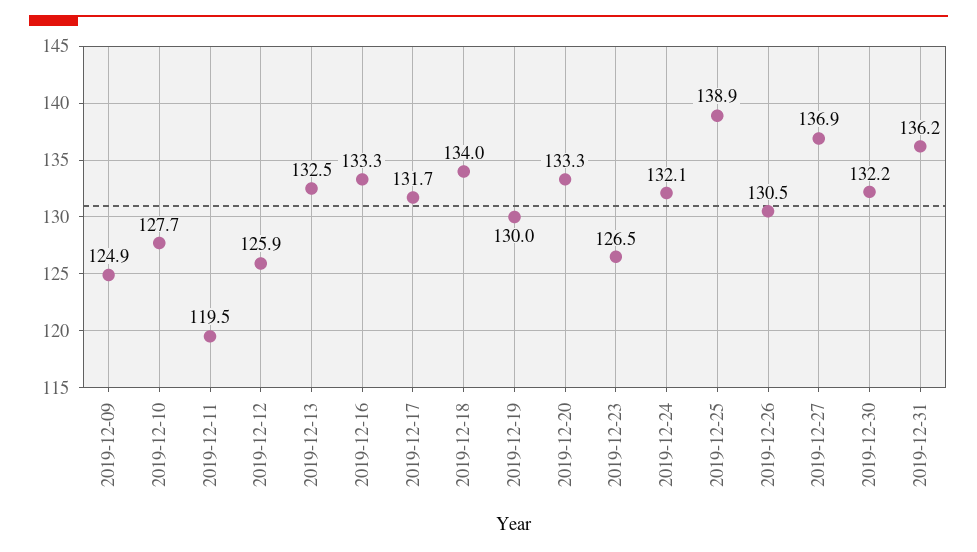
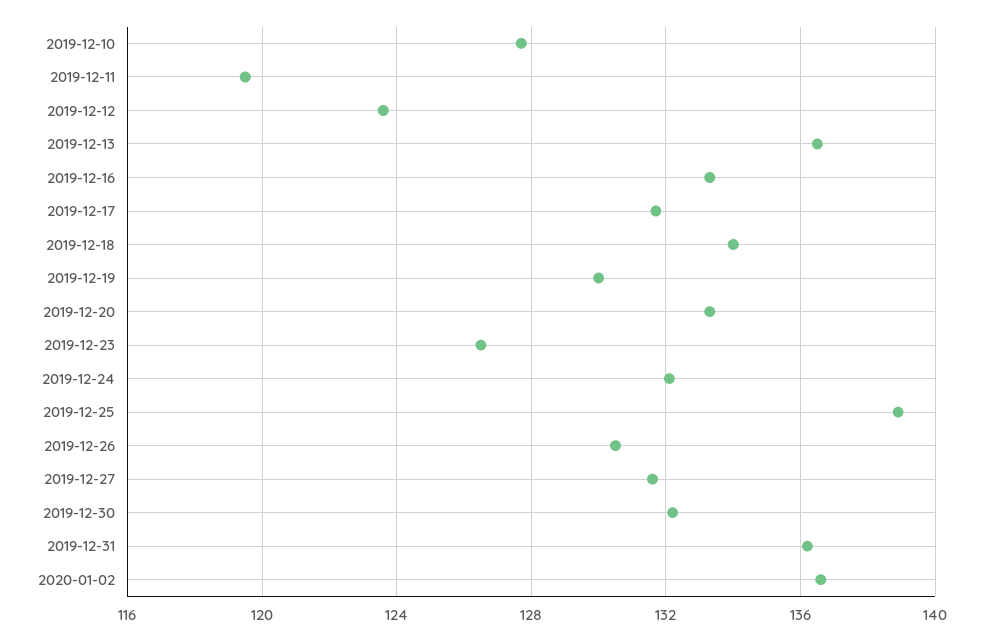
2019-12-09: 124.9 -> none
2019-12-12: 125.9 -> 123.5
2019-12-13: 132.5 -> 136.5
2019-12-27: 136.9 -> 131.5
2020-01-02: none -> 136.5

